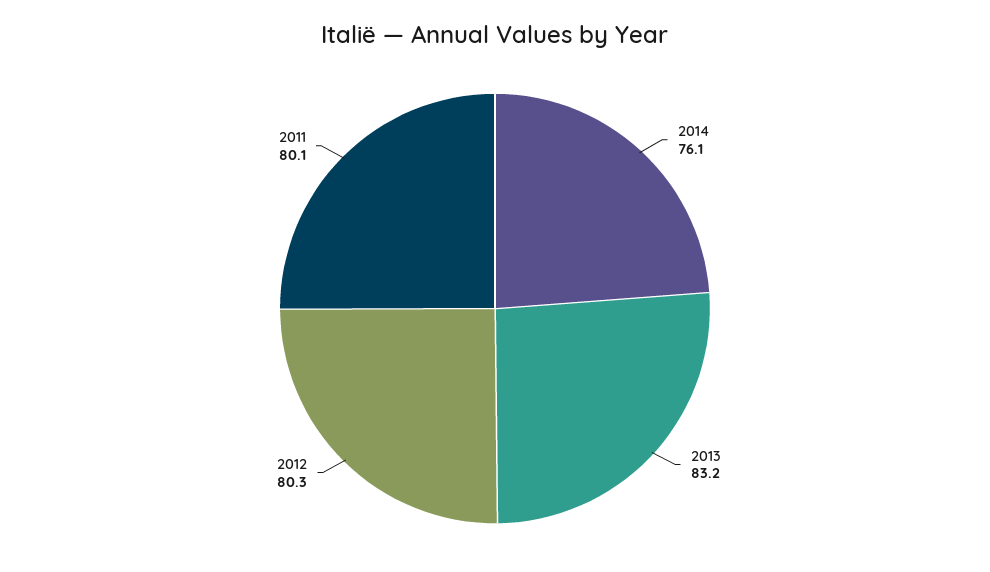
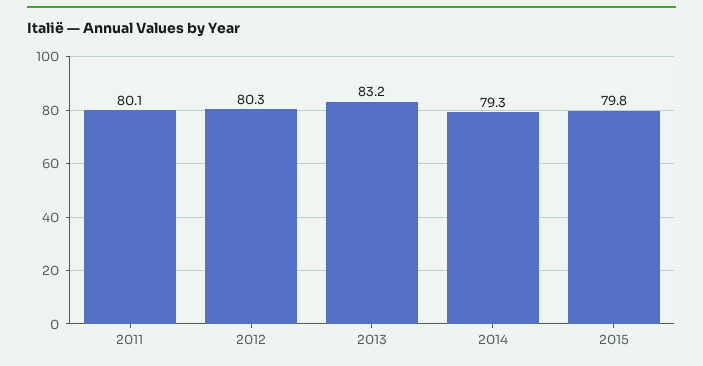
2014: 76.1 -> 79.3
2015: none -> 79.8

